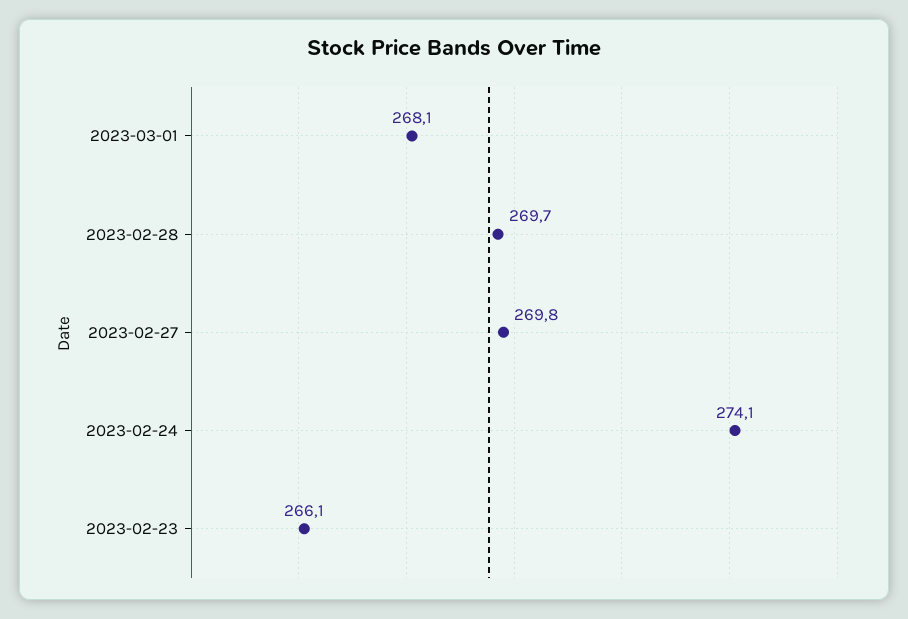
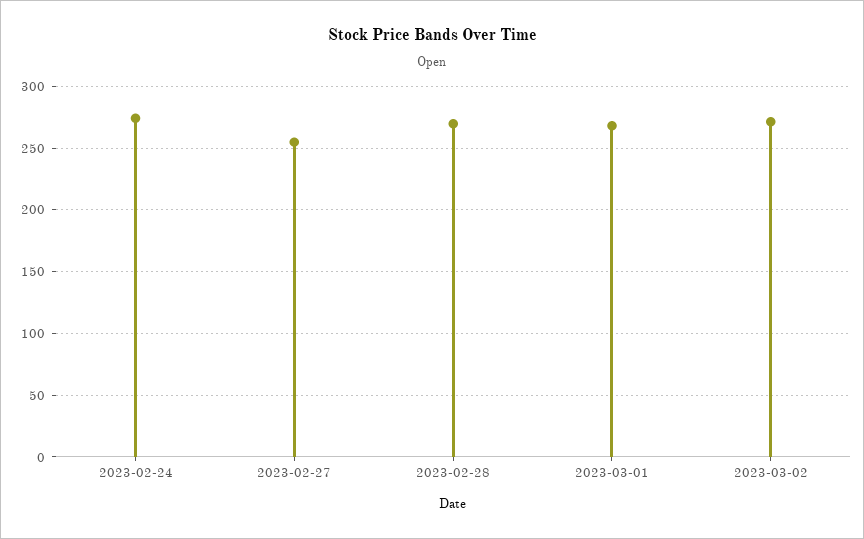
2023-02-27: 269.8 -> 255
2023-02-23: 266.1 -> none
2023-03-02: none -> 270

